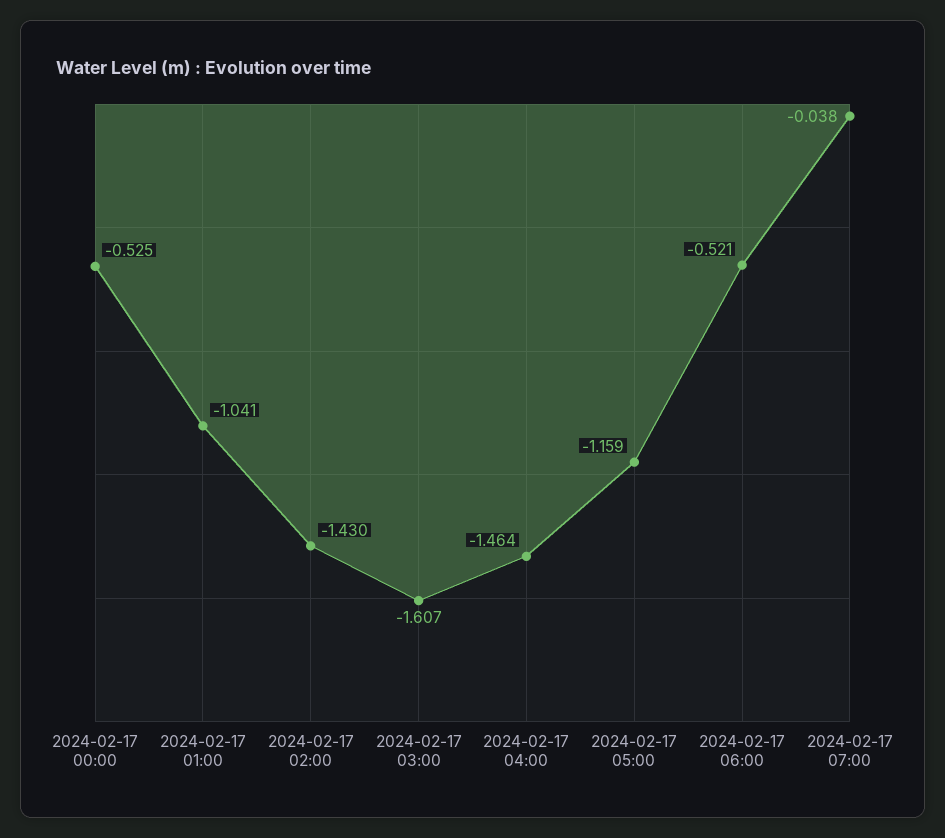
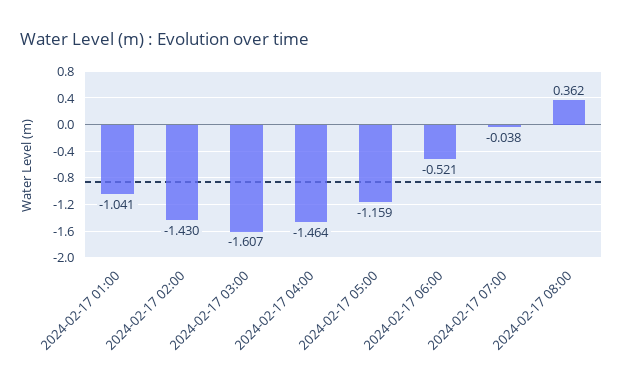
2024-02-17 00:00: -0.525 -> none
2024-02-17 08:00: none -> 0.362

